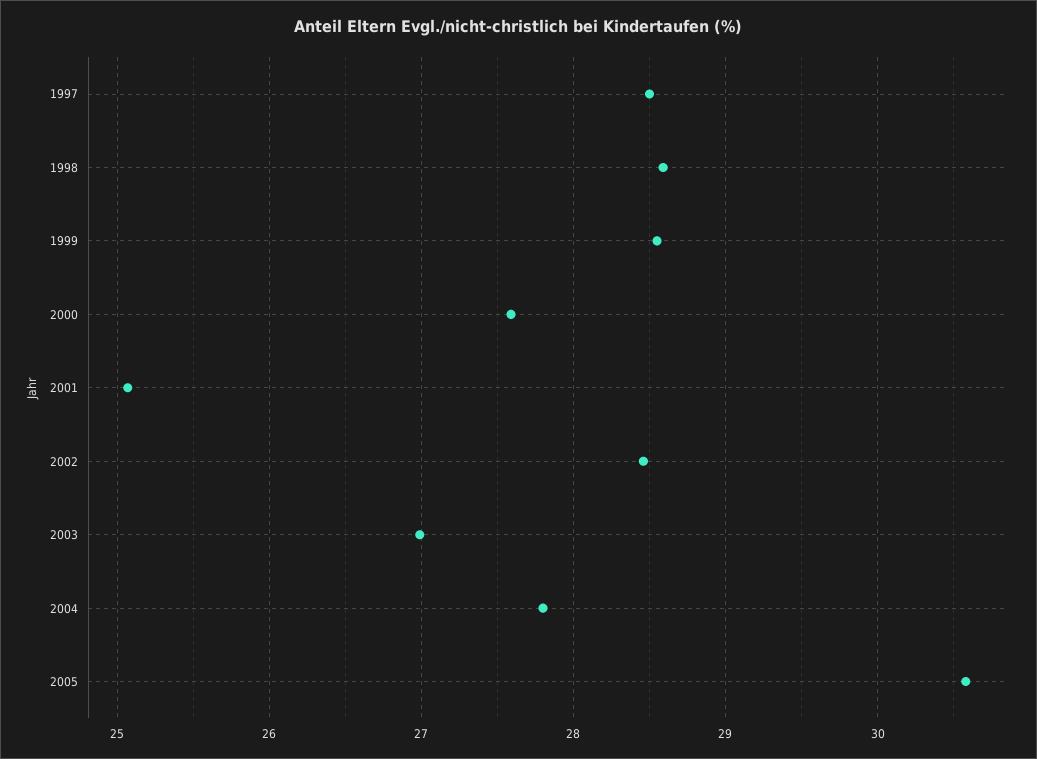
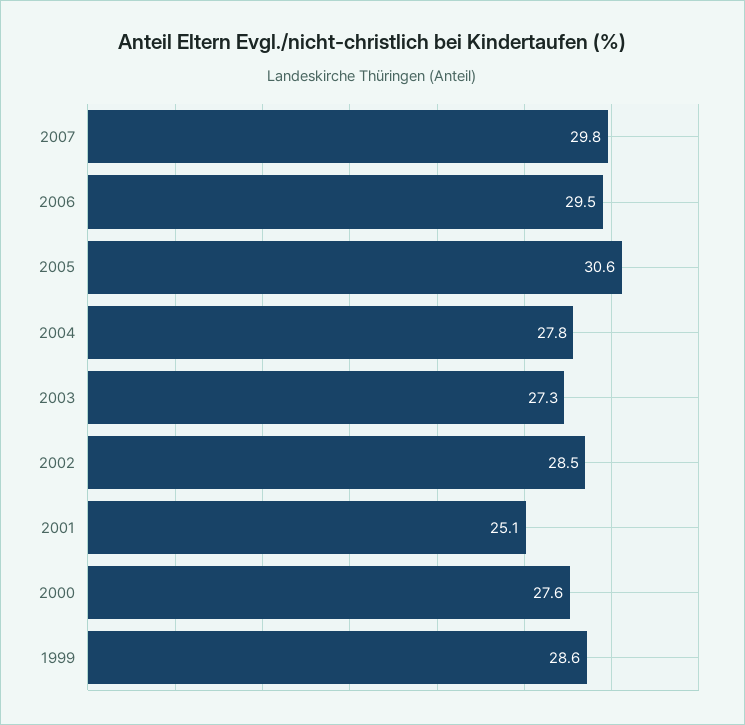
1997: 28.5 -> none
1998: 28.6 -> none
2003: 27 -> 27.3
2007: none -> 29.8
2006: none -> 29.5

